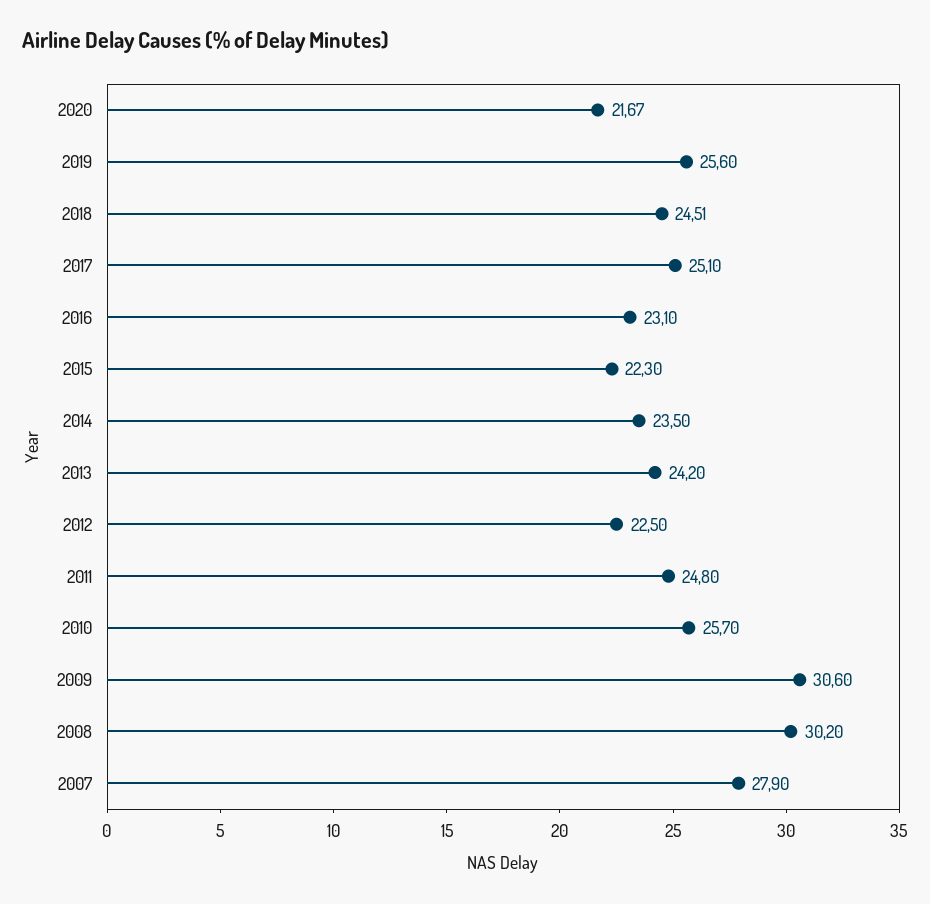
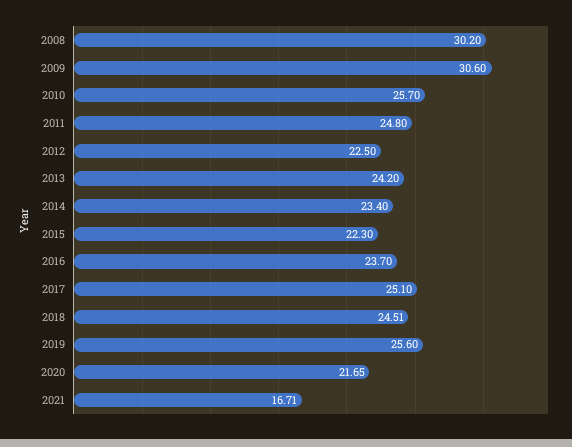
2020: 21.67 -> 21.65
2016: 23.1 -> 23.7
2014: 23.5 -> 23.4
2007: 27.9 -> none
2021: none -> 16.71

